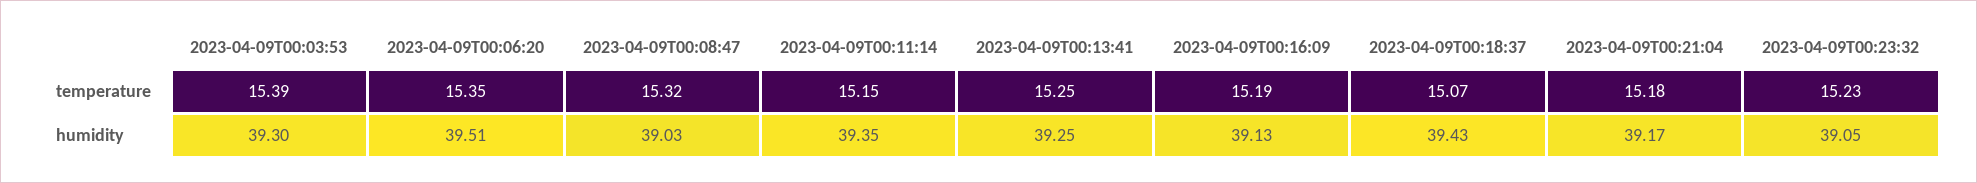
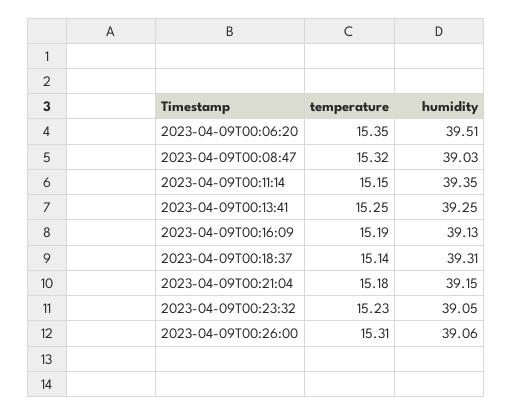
2023-04-09T00:03:53, temperature: 15.39 -> none
2023-04-09T00:18:37, temperature: 15.07 -> 15.14
2023-04-09T00:03:53, humidity: 39.3 -> none
2023-04-09T00:18:37, humidity: 39.43 -> 39.31
2023-04-09T00:21:04, humidity: 39.17 -> 39.15
2023-04-09T00:26:00, temperature: none -> 15.31
2023-04-09T00:26:00, humidity: none -> 39.06

